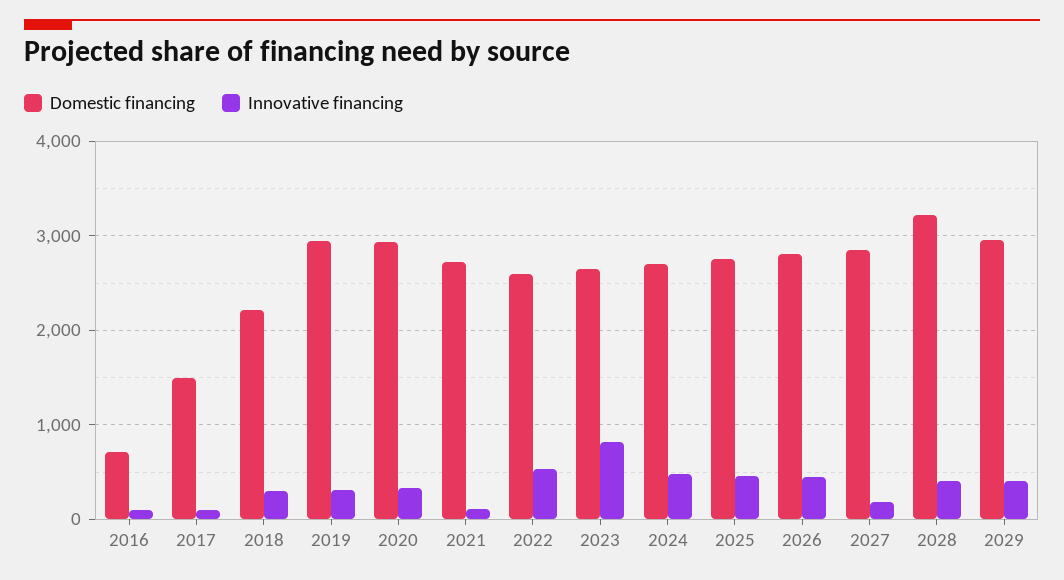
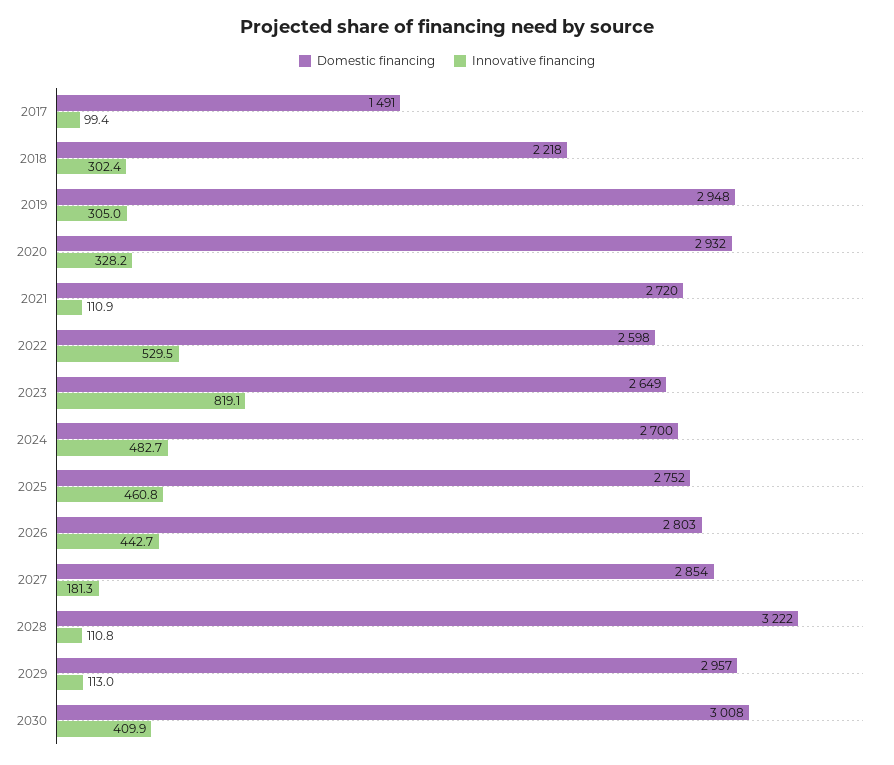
Domestic financing, 2016: 700 -> none
Innovative financing, 2016: 100 -> none
Innovative financing, 2028: 400 -> 110.8
Innovative financing, 2029: 400 -> 113
Domestic financing, 2030: none -> 3008
Innovative financing, 2030: none -> 409.9

